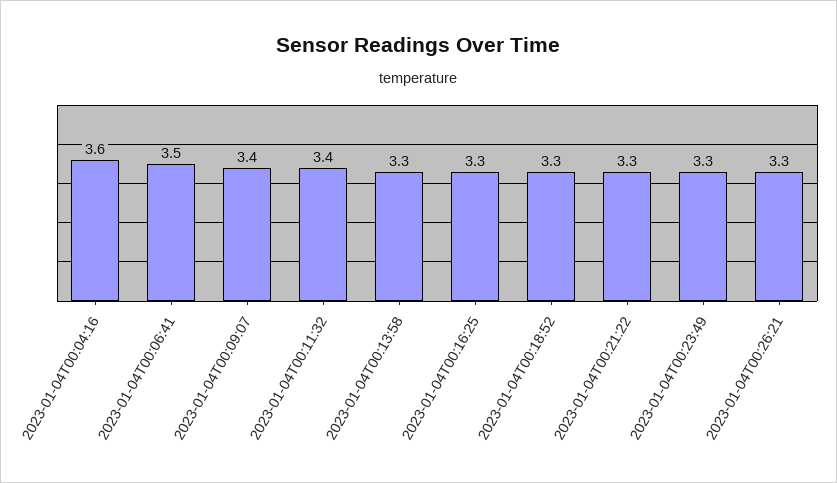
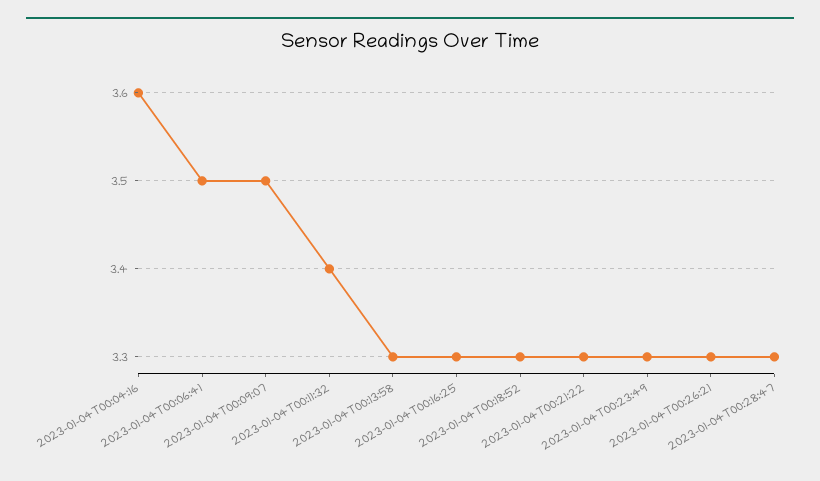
2023-01-04T00:09:07: 3.4 -> 3.5
2023-01-04T00:28:47: none -> 3.3

